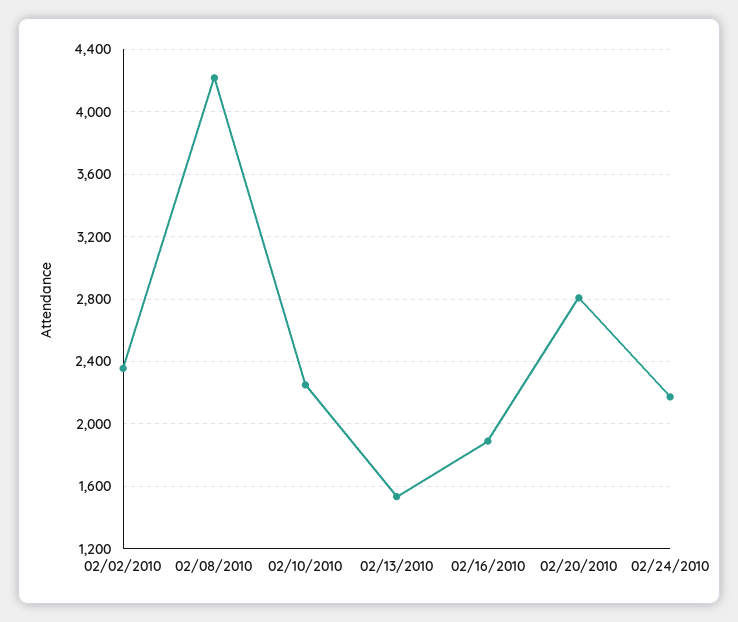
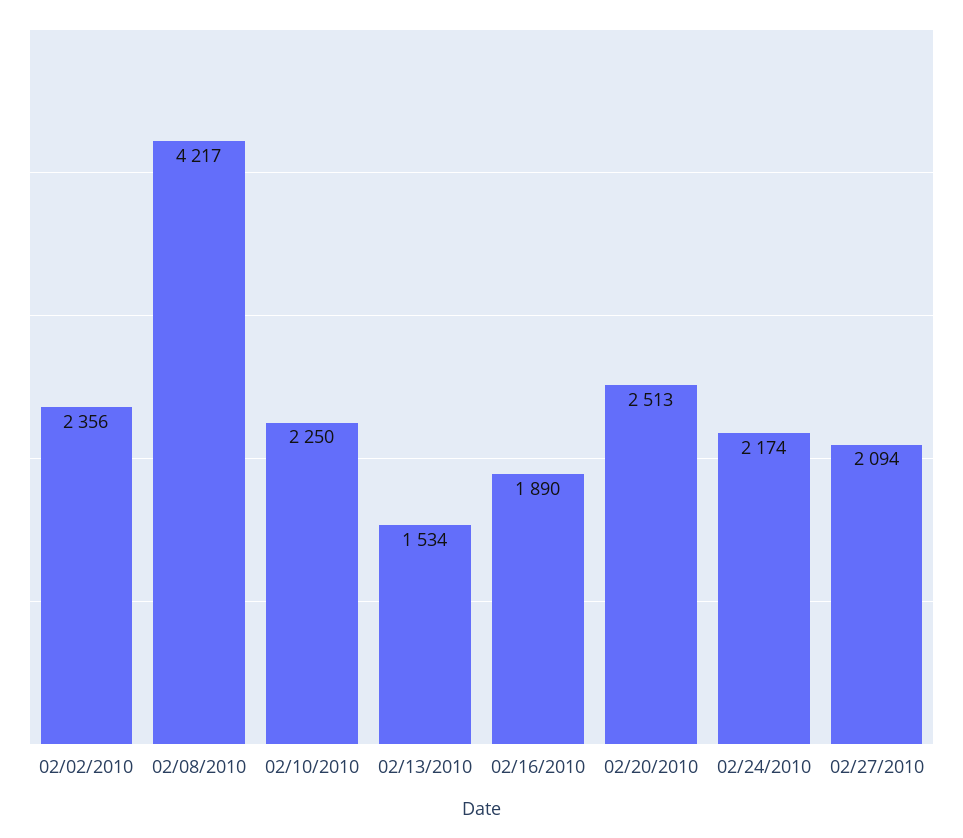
02/20/2010: 2800 -> 2513
02/27/2010: none -> 2094

